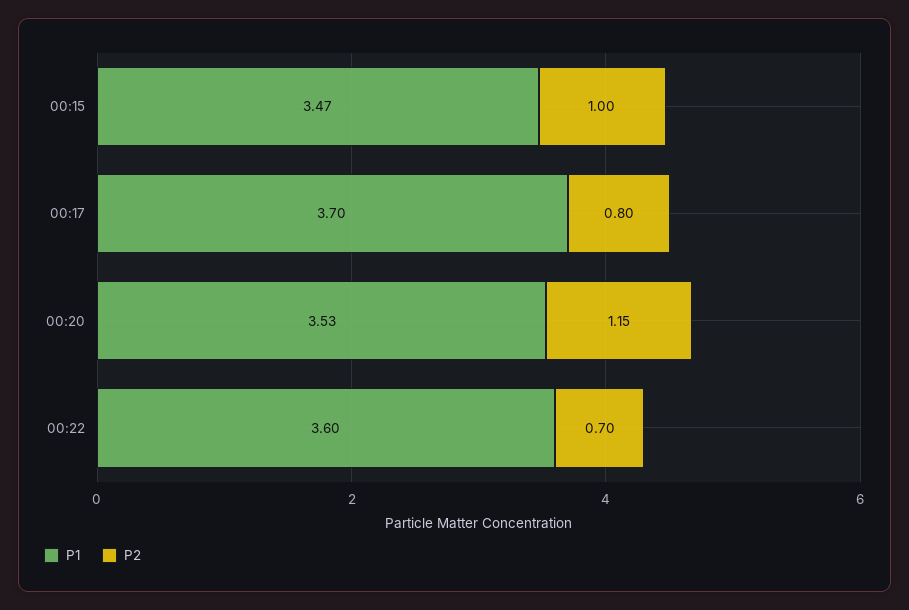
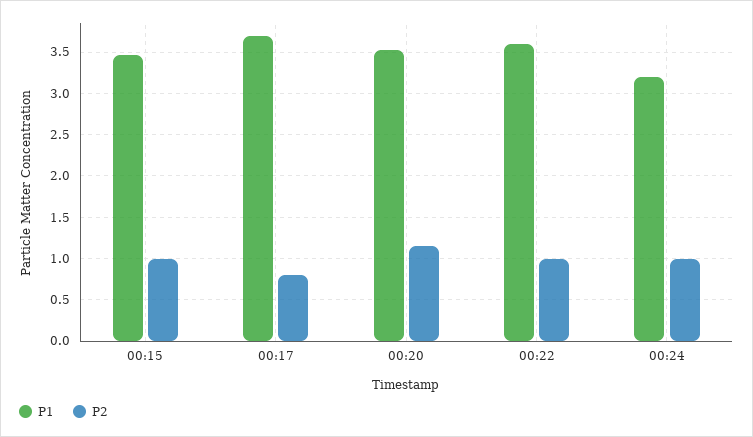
P2, 00:22: 0.7 -> 1
P1, 00:24: none -> 3.2
P2, 00:24: none -> 1

